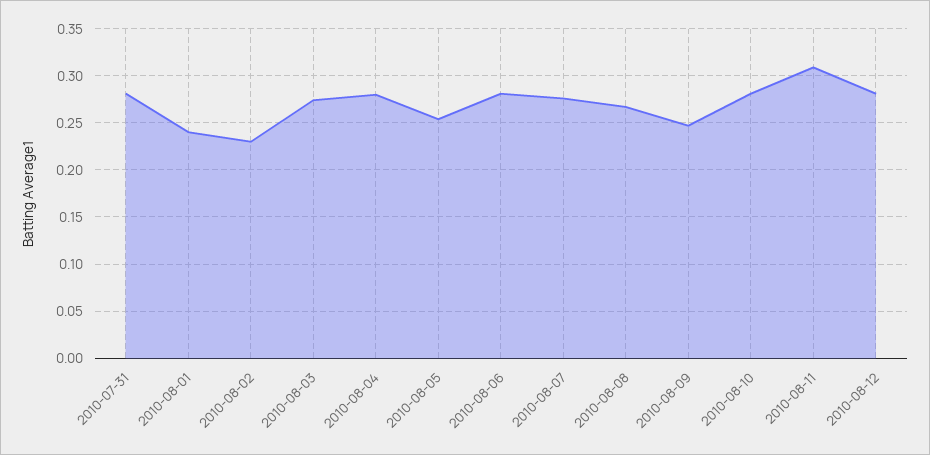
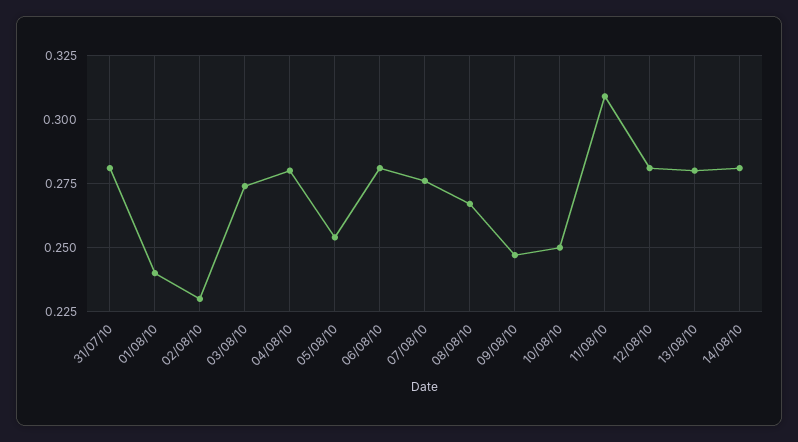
2010-08-10: 0.28 -> 0.25
13/08/10: none -> 0.28
14/08/10: none -> 0.28

